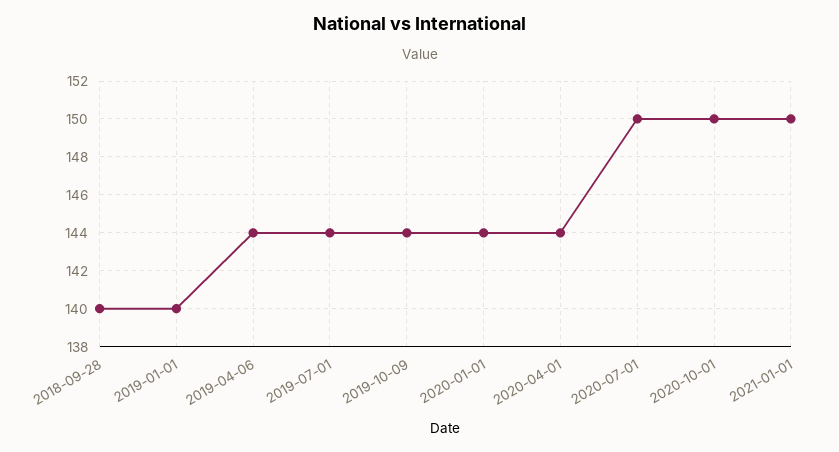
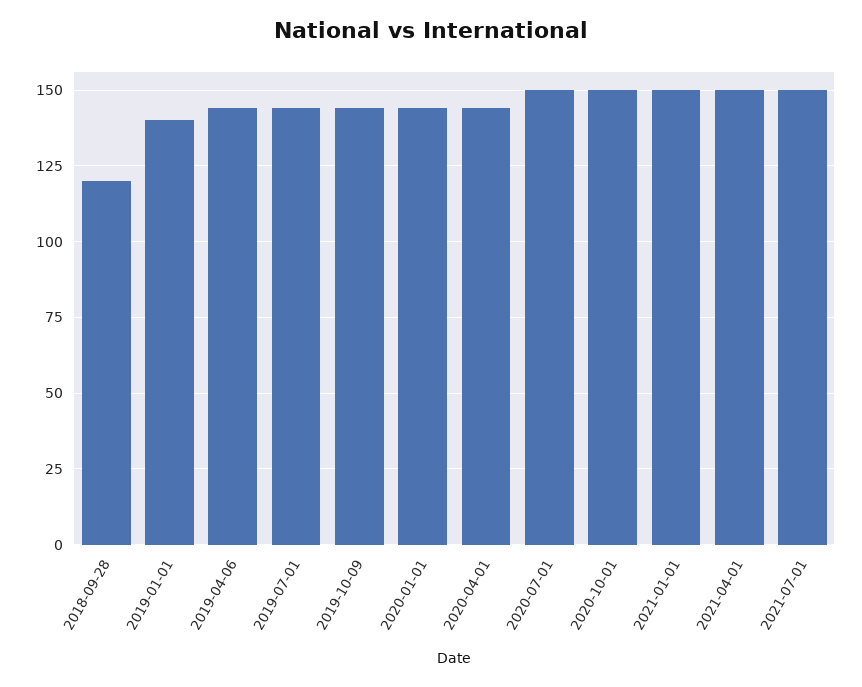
2018-09-28: 140 -> 120
2021-04-01: none -> 150
2021-07-01: none -> 150

